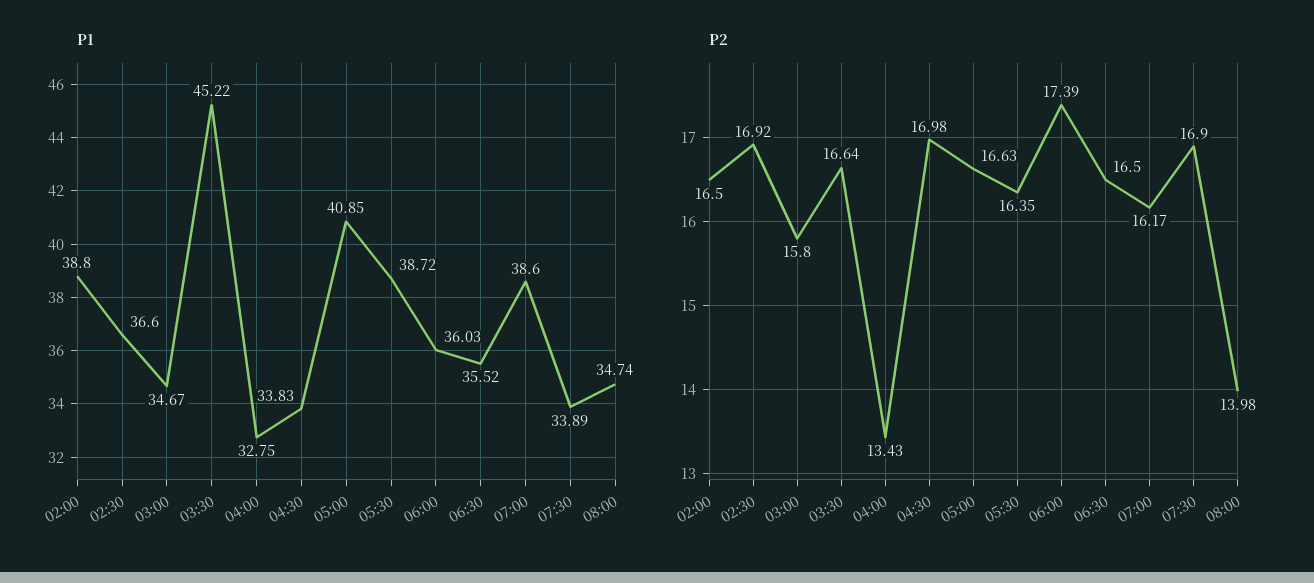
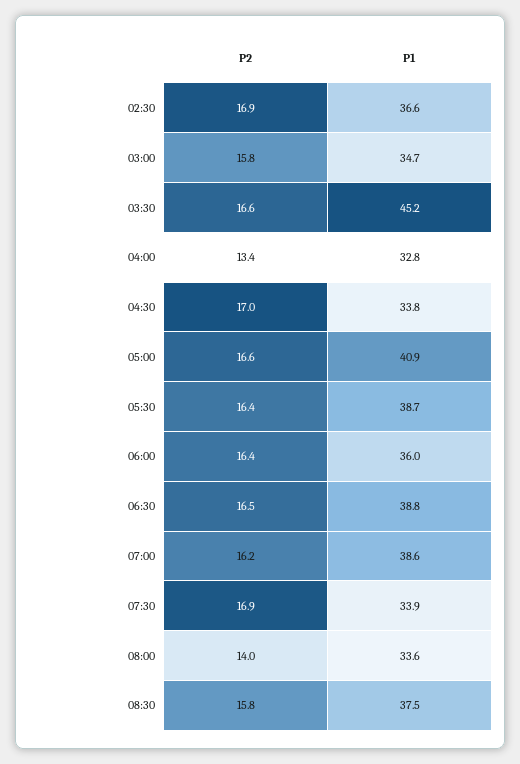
P1, 02:00: 38.8 -> none
P1, 06:30: 35.52 -> 38.8
P1, 08:00: 34.74 -> 33.6
P2, 02:00: 16.5 -> none
P2, 06:00: 17.39 -> 16.4
P2, 08:30: none -> 15.8
P1, 08:30: none -> 37.5

